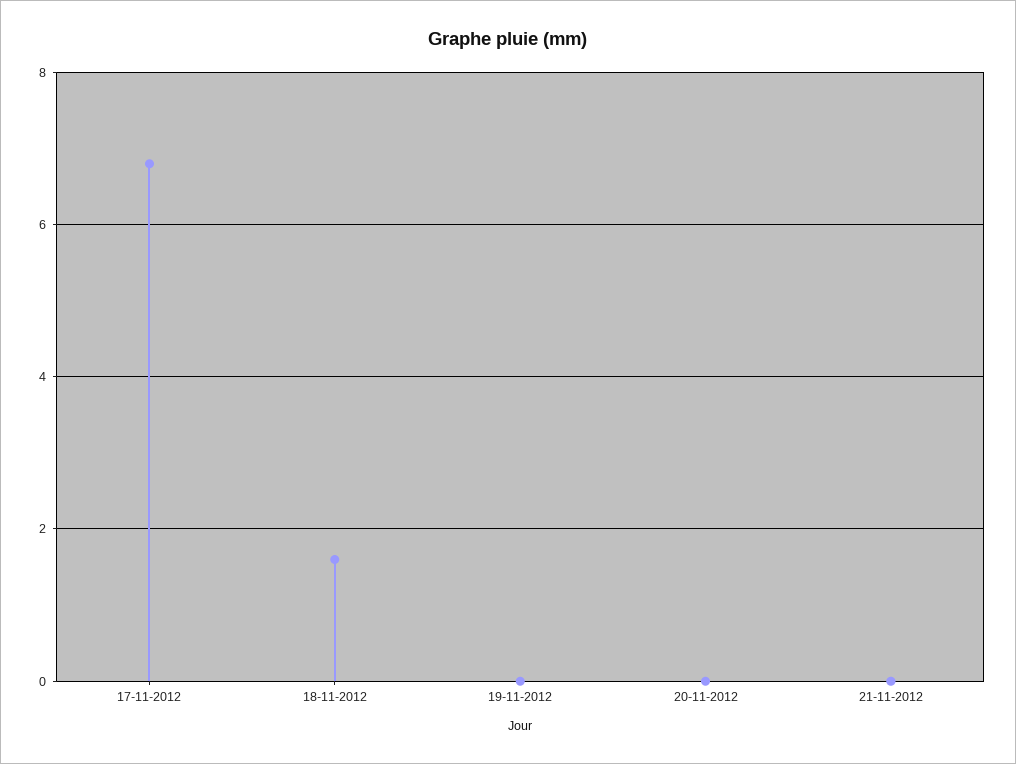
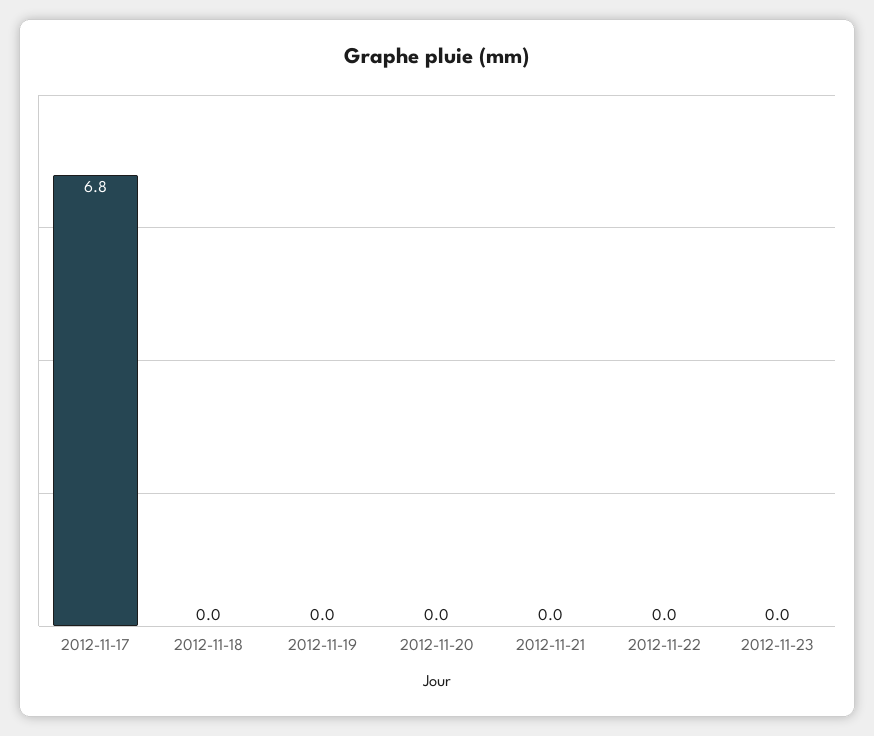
18-11-2012: 1.5 -> 0
2012-11-22: none -> 0
2012-11-23: none -> 0

